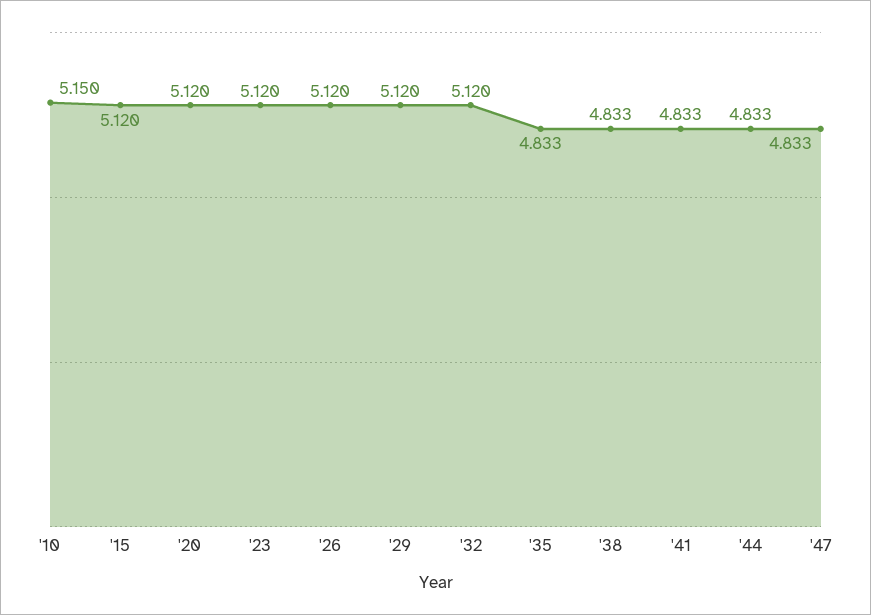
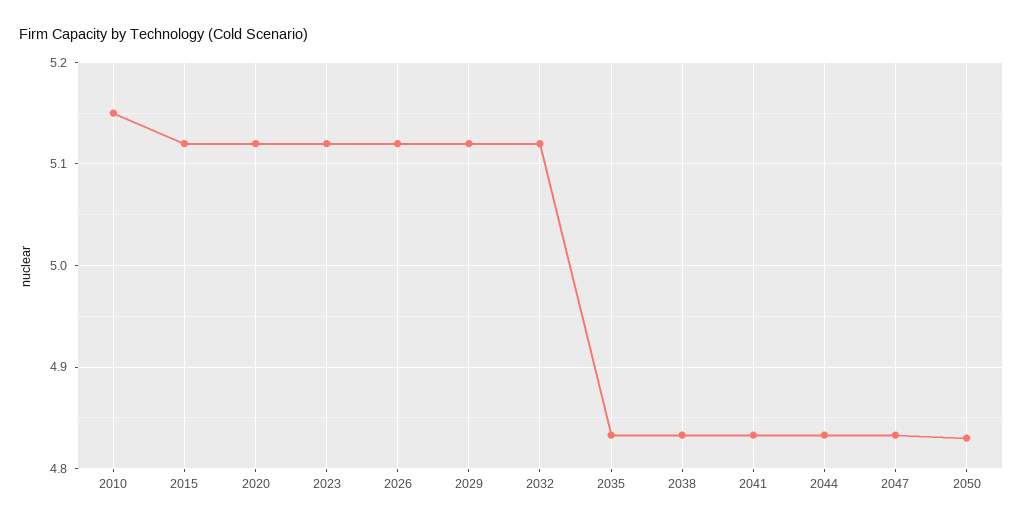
2050: none -> 4.83

